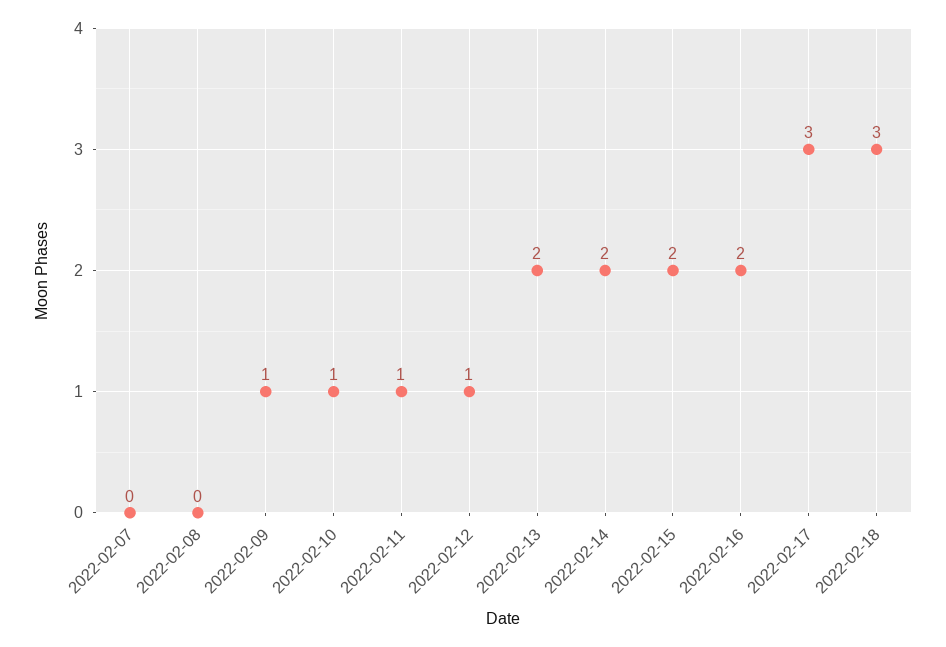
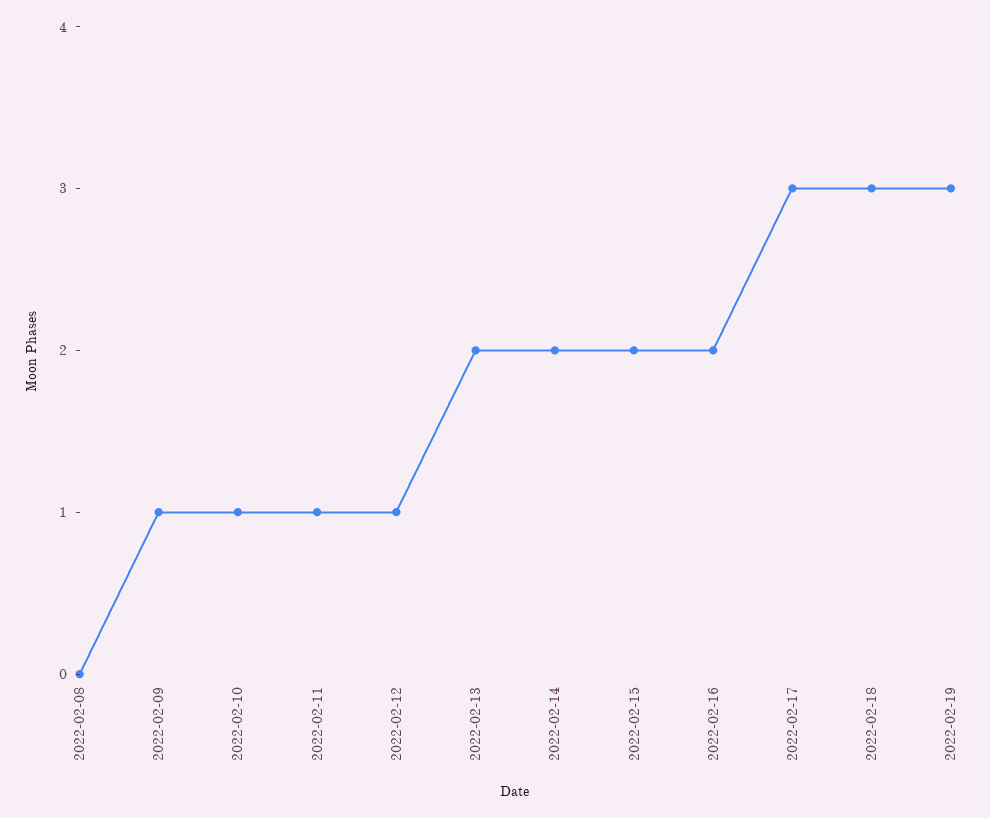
2022-02-07: 0 -> none
2022-02-19: none -> 3

